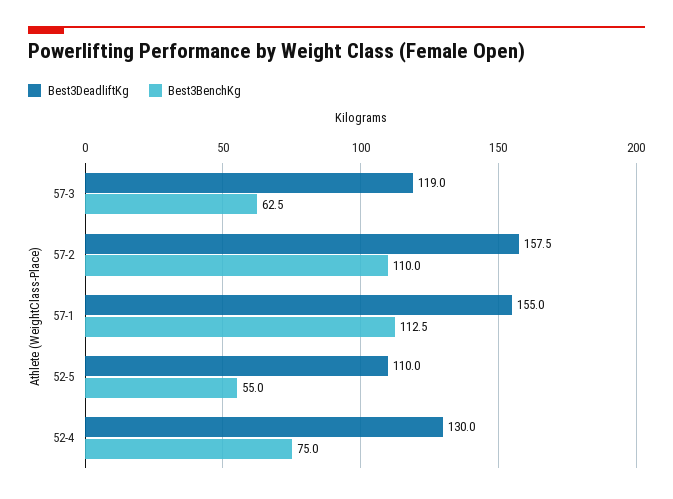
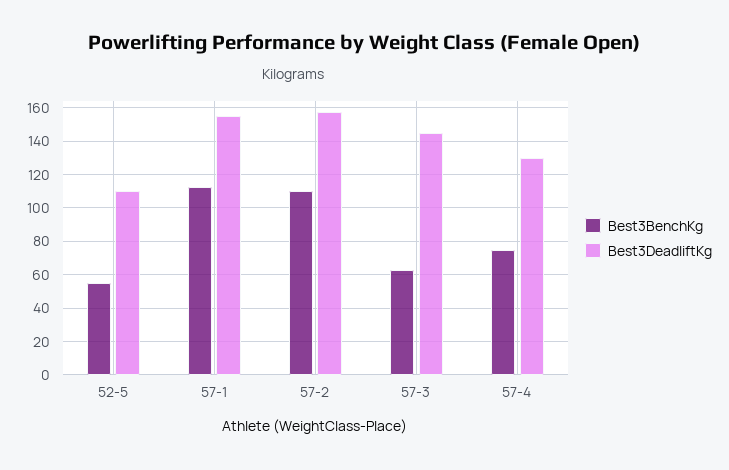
Best3DeadliftKg, 57-3: 119 -> 145
Best3DeadliftKg, 52-4: 130 -> none
Best3BenchKg, 52-4: 75 -> none
Best3BenchKg, 57-4: none -> 75
Best3DeadliftKg, 57-4: none -> 130

